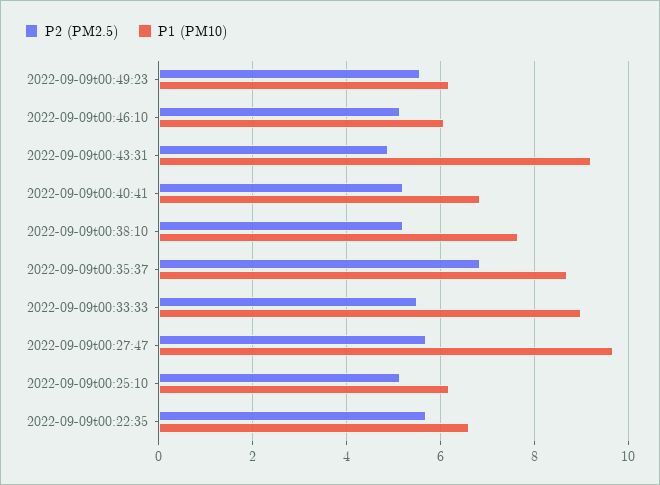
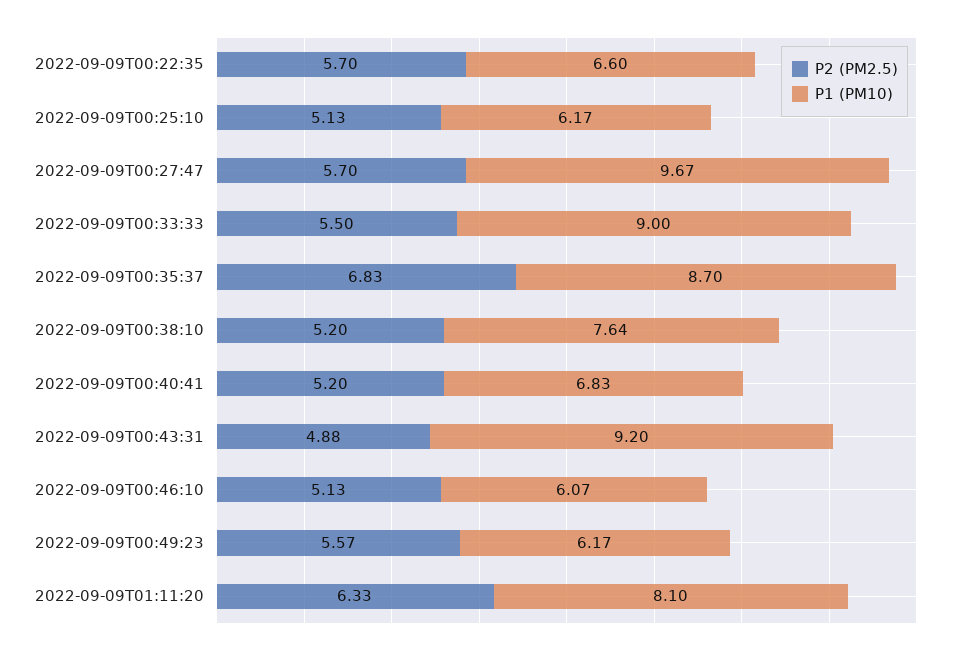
P2 (PM2.5), 2022-09-09T01:11:20: none -> 6.33
P1 (PM10), 2022-09-09T01:11:20: none -> 8.1

